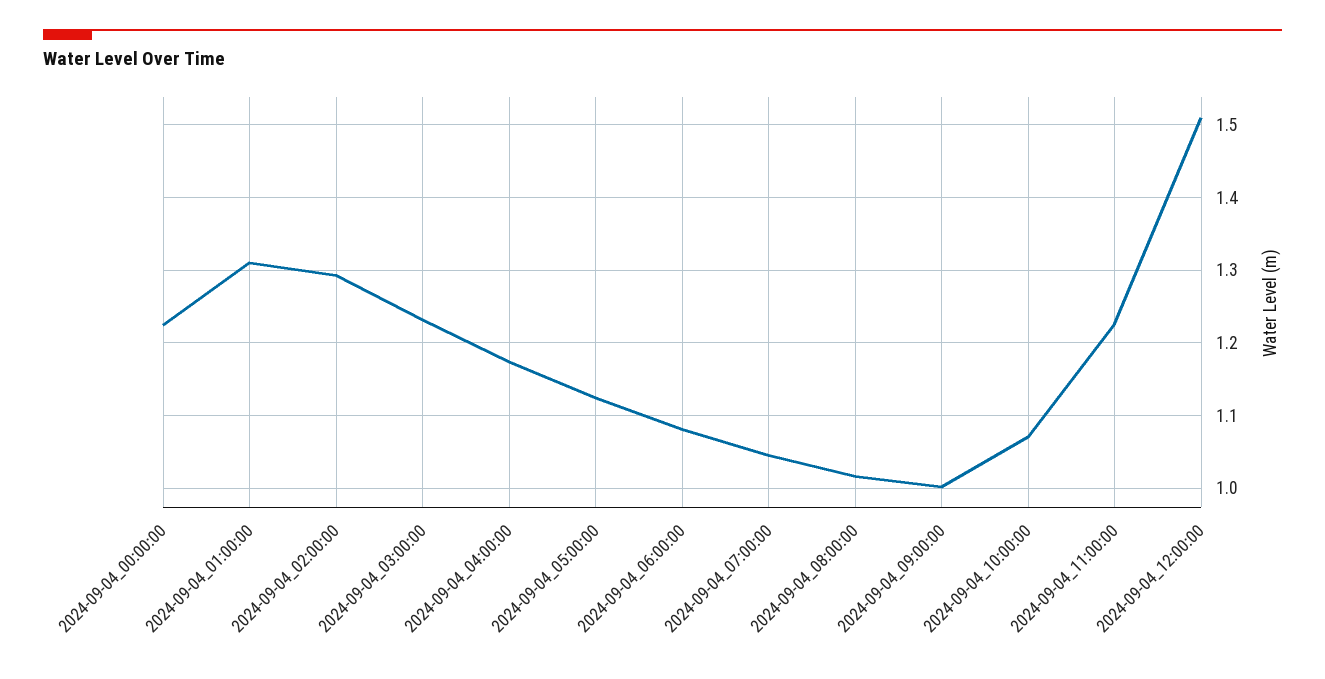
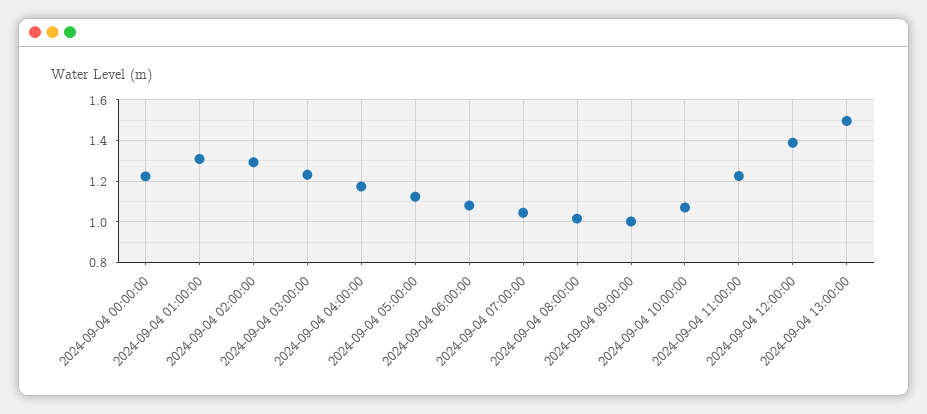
2024-09-04_12:00:00: 1.51 -> 1.4
2024-09-04 13:00:00: none -> 1.5

